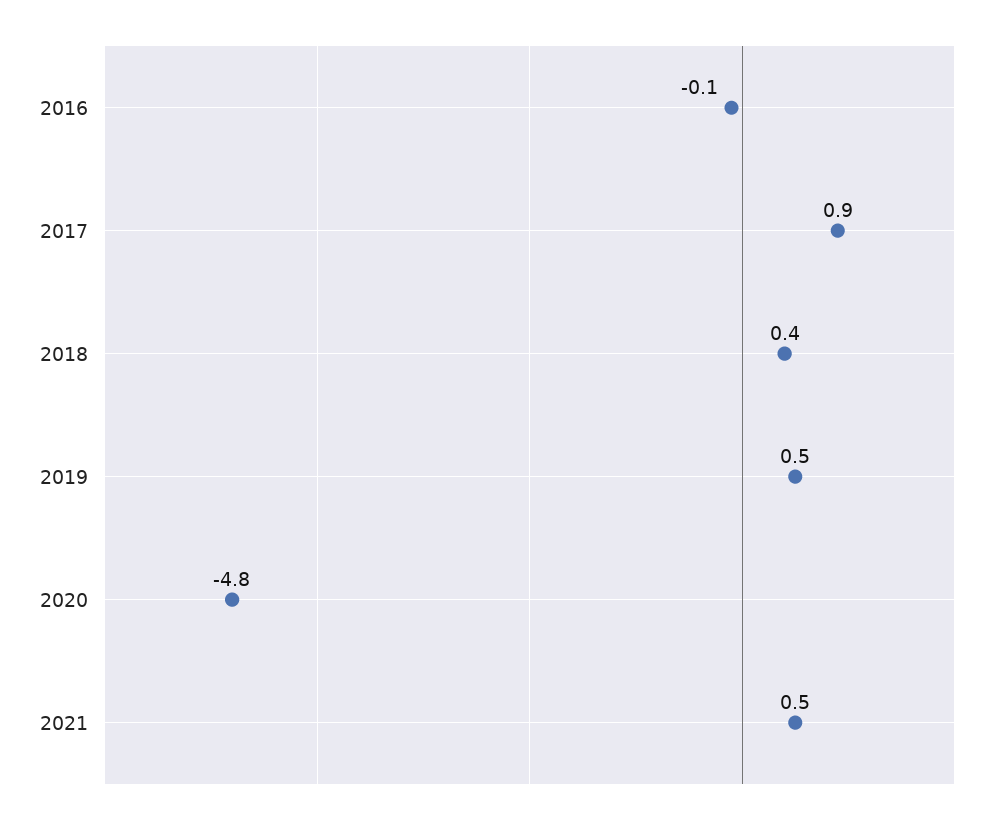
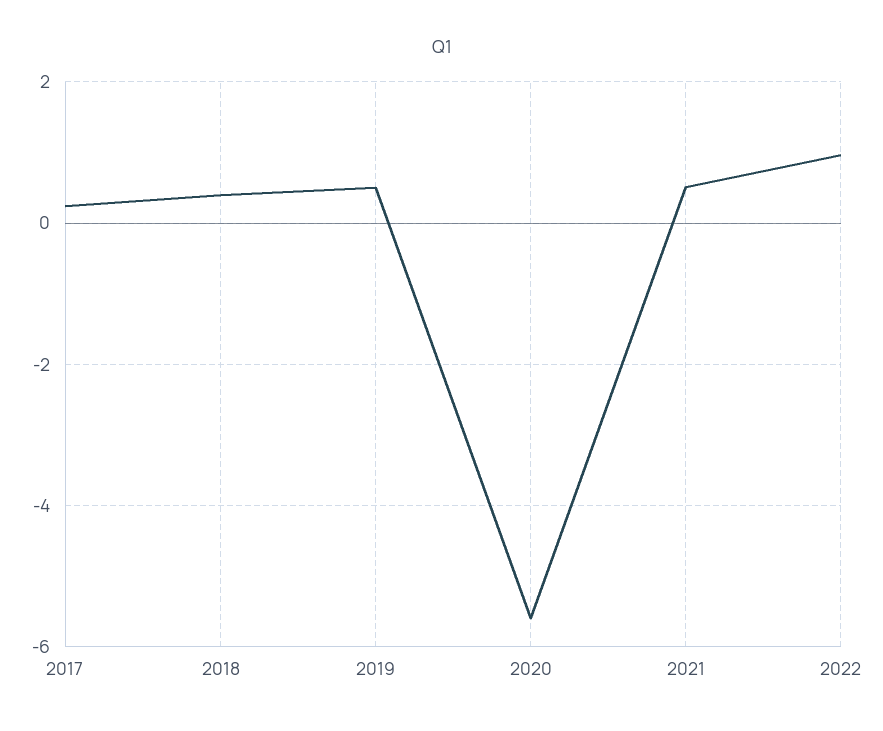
2016: -0.1 -> none
2017: 0.9 -> 0.2
2020: -4.8 -> -5.6
2022: none -> 1

